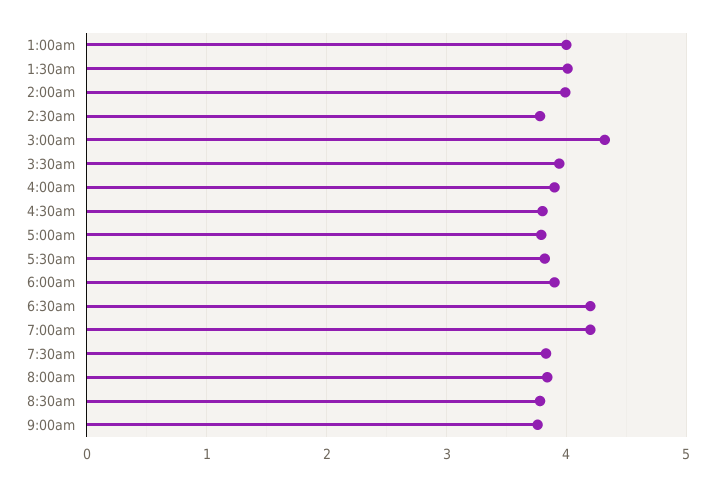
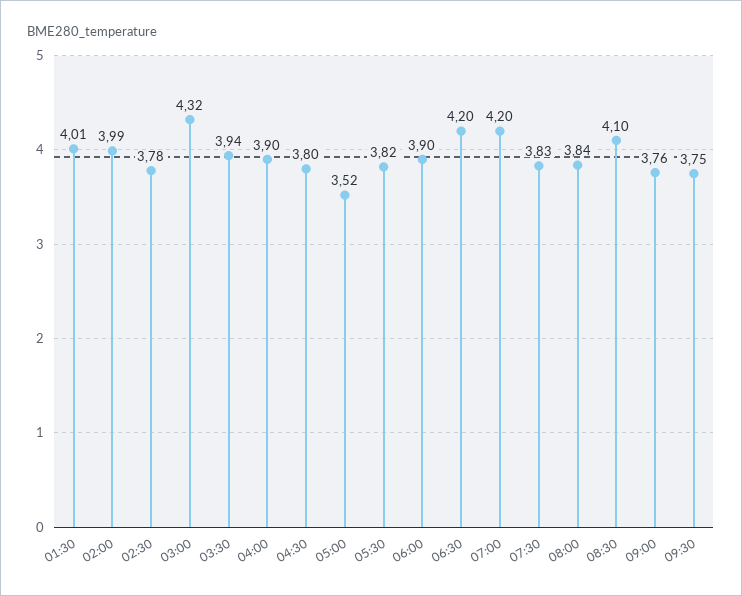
1:00am: 4 -> none
5:00am: 3.8 -> 3.52
8:30am: 3.8 -> 4.1
09:30: none -> 3.75

